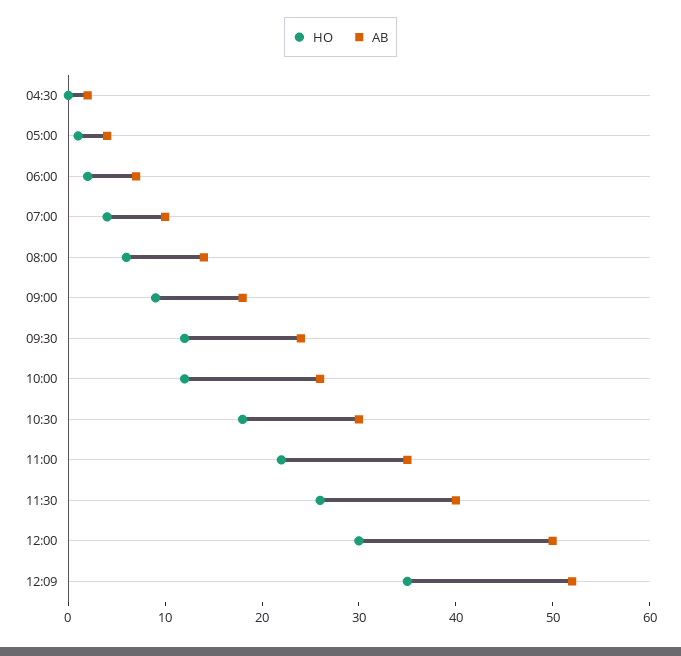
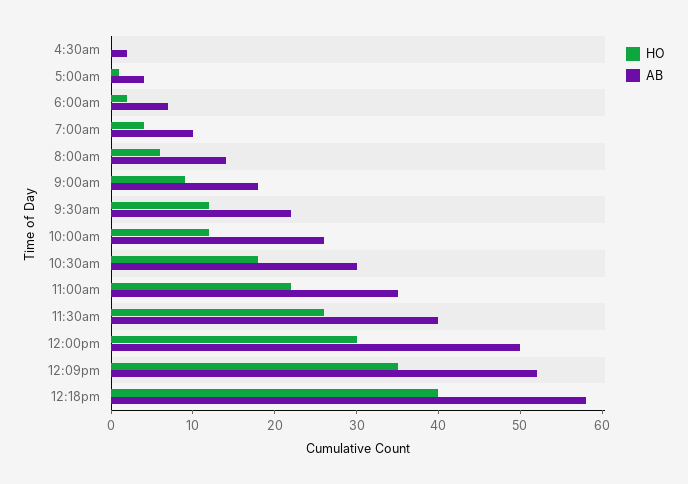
AB, 09:30: 24 -> 22
HO, 12:18pm: none -> 40
AB, 12:18pm: none -> 58

